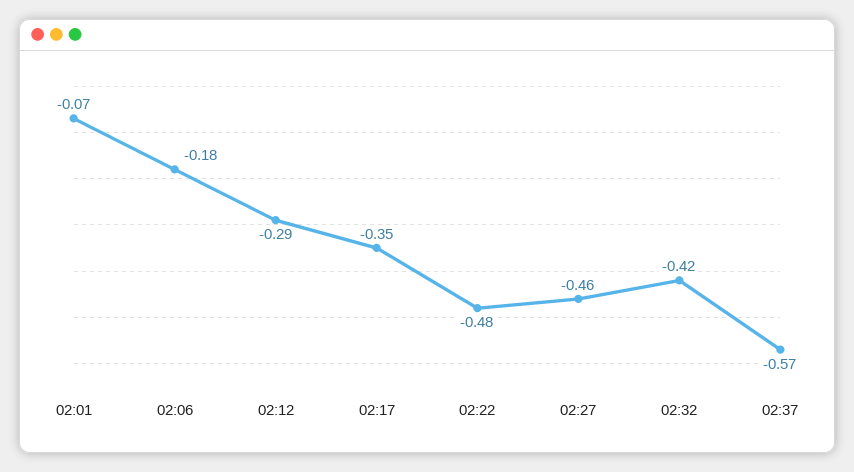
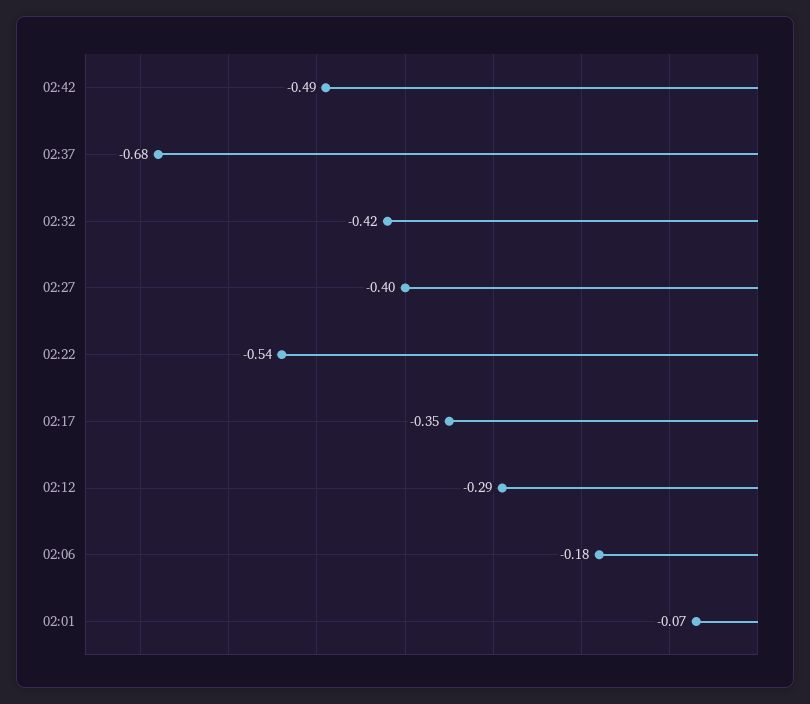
02:22: -0.48 -> -0.54
02:27: -0.46 -> -0.4
02:37: -0.57 -> -0.68
02:42: none -> -0.49

